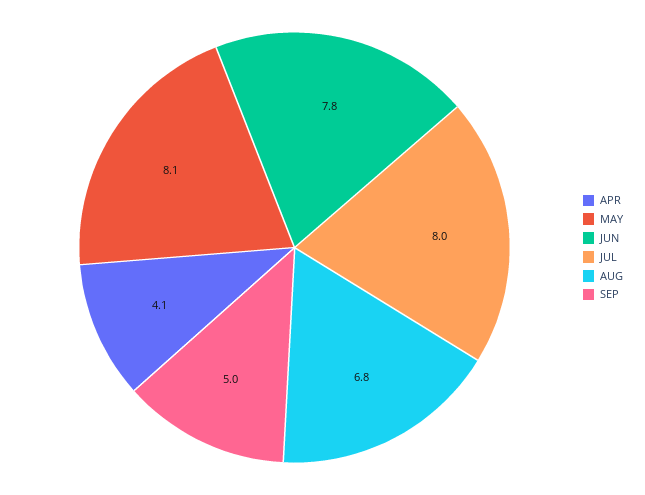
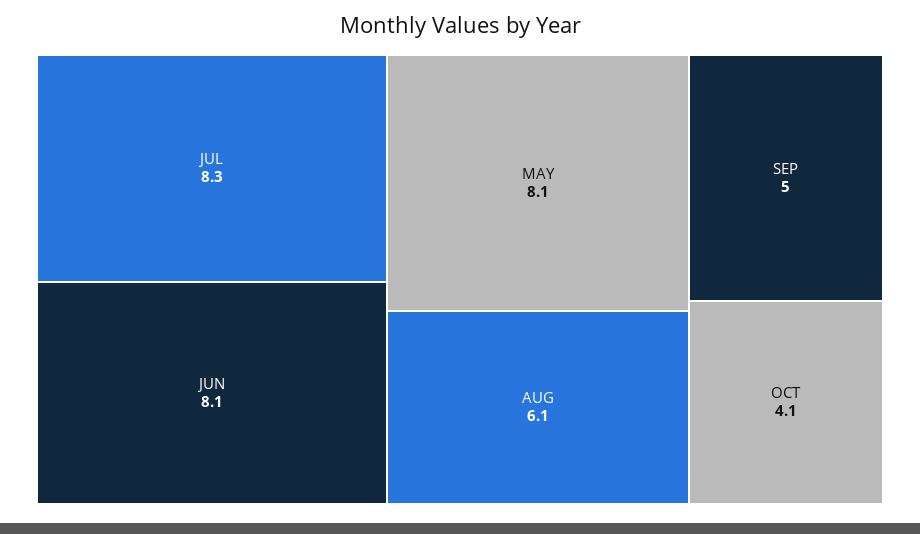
APR: 4.1 -> none
JUN: 7.8 -> 8.1
JUL: 8 -> 8.3
AUG: 6.8 -> 6.1
OCT: none -> 4.1

